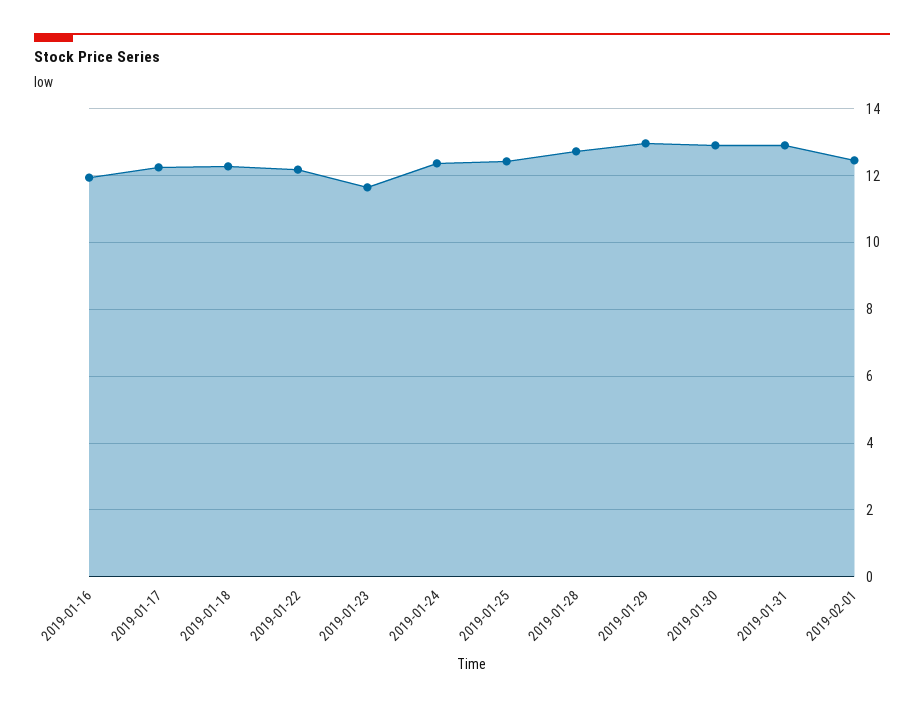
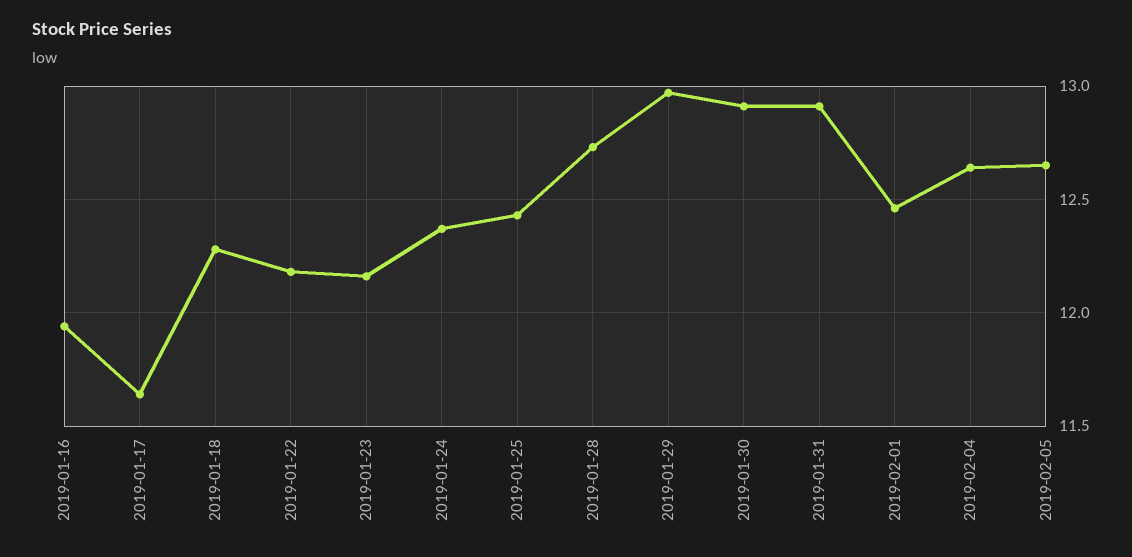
2019-01-17: 12.2 -> 11.65
2019-01-23: 11.6 -> 12.15
2019-02-04: none -> 12.65
2019-02-05: none -> 12.65

